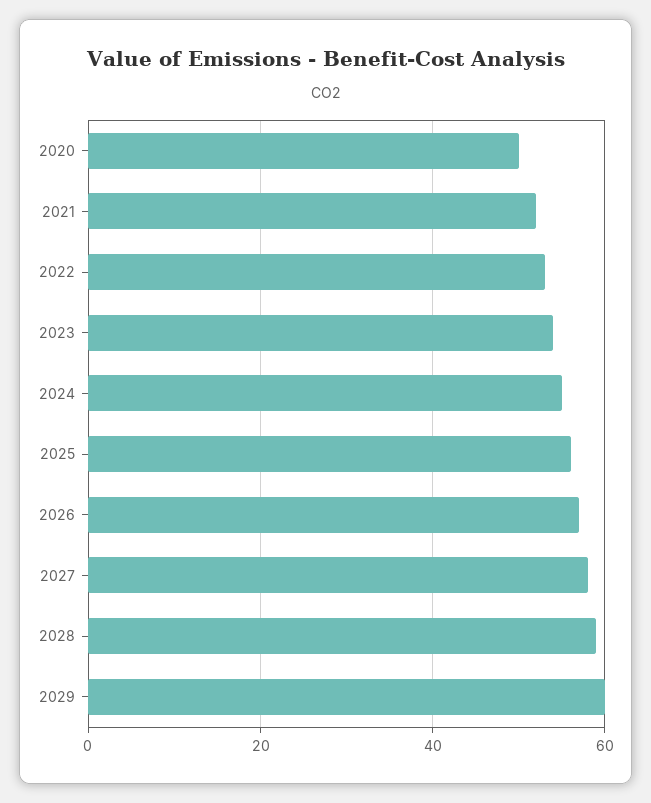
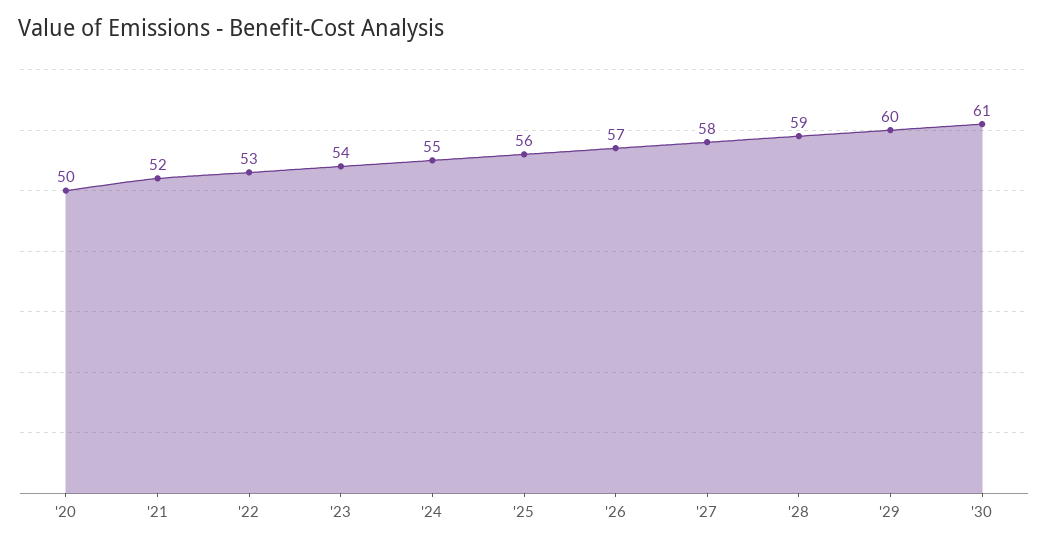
'30: none -> 61

